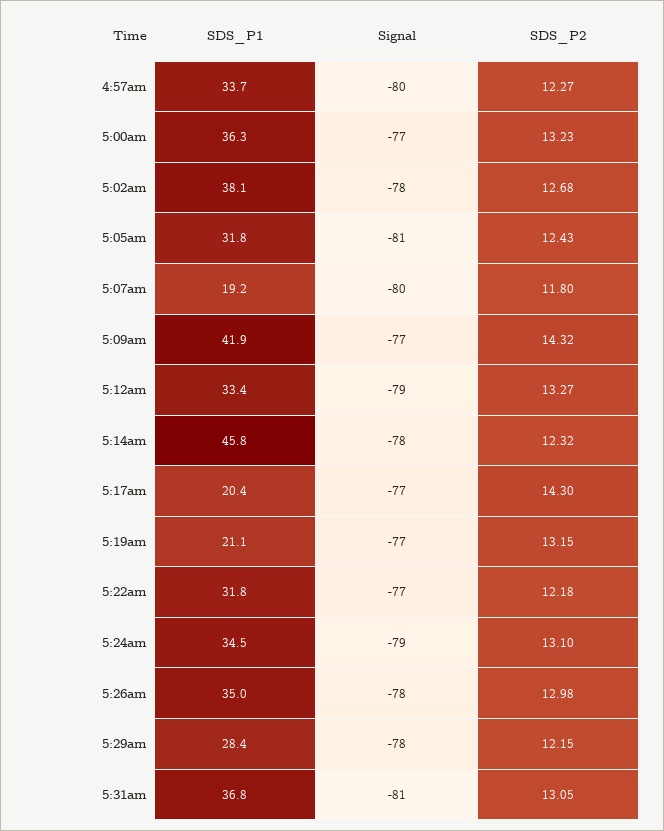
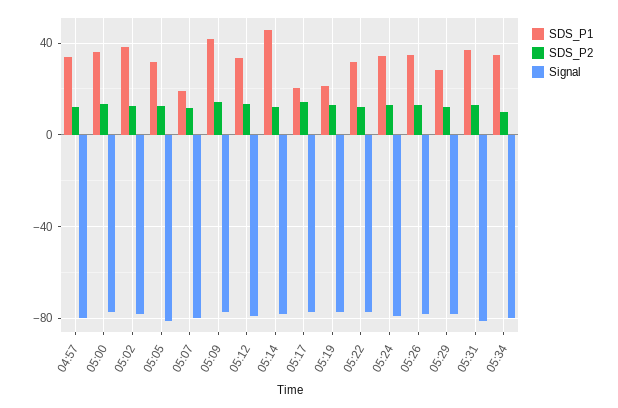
SDS_P1, 05:34: none -> 35
SDS_P2, 05:34: none -> 10
Signal, 05:34: none -> -80

